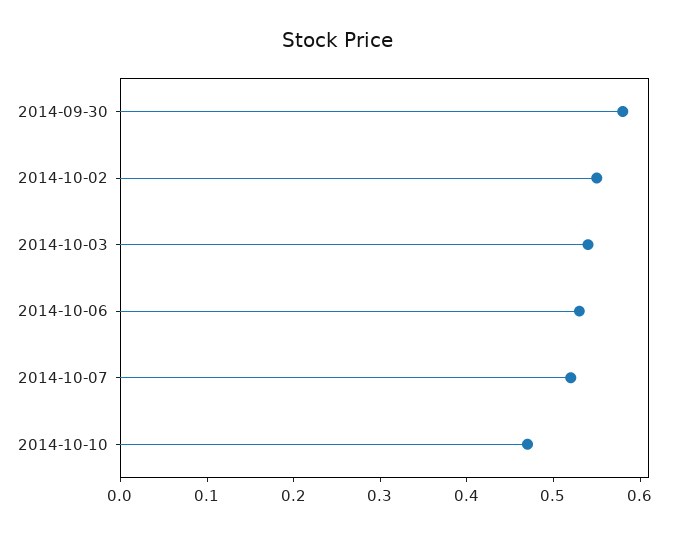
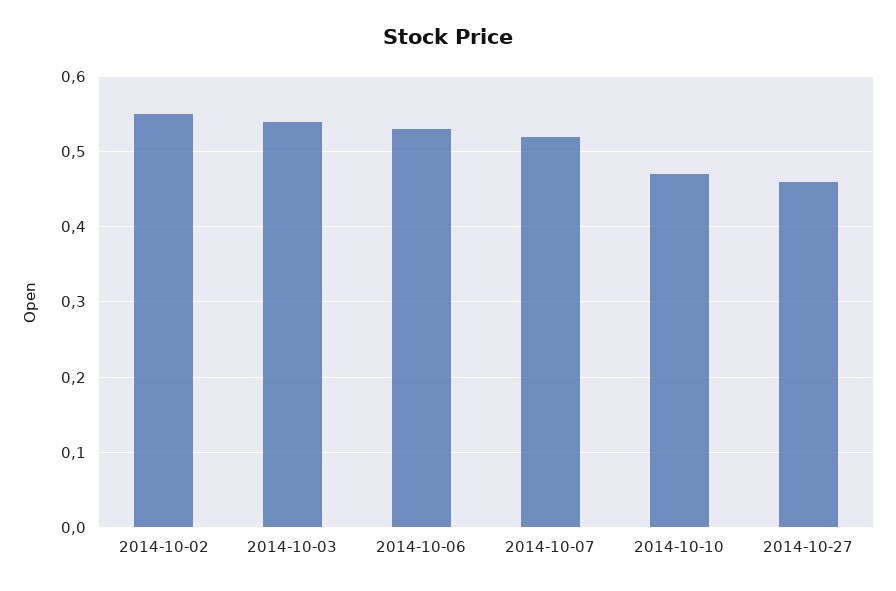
2014-09-30: 0.58 -> none
2014-10-27: none -> 0.46

